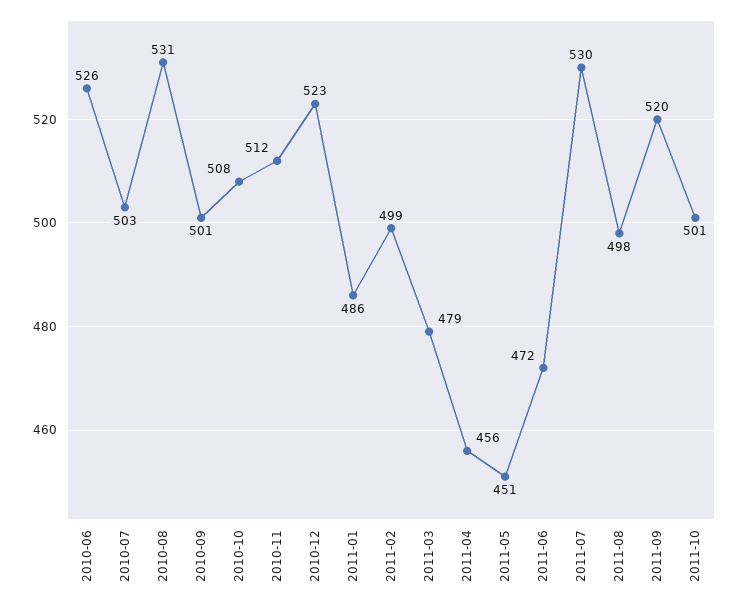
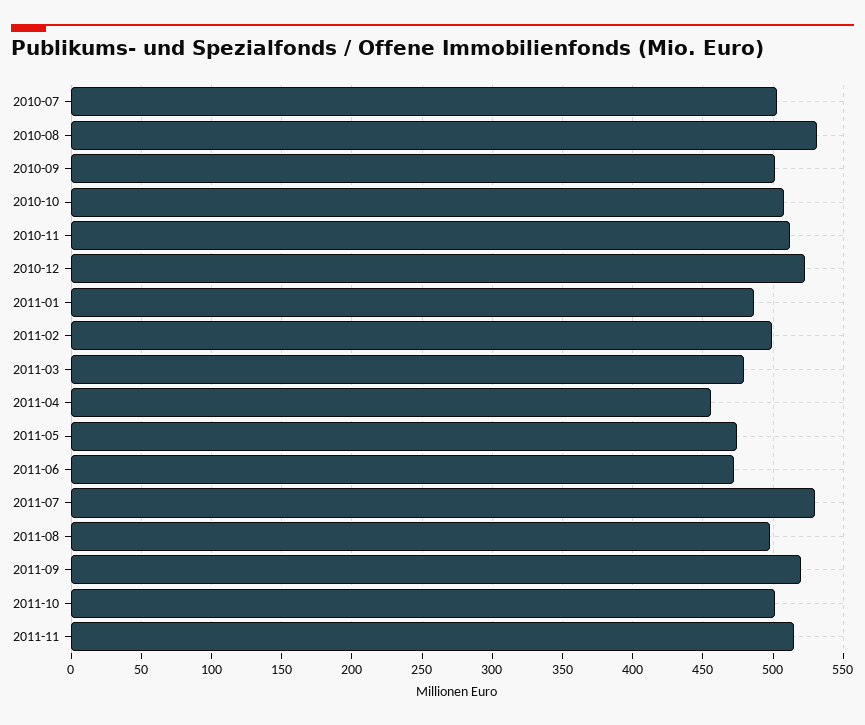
2010-06: 526 -> none
2011-05: 451 -> 475
2011-11: none -> 515

